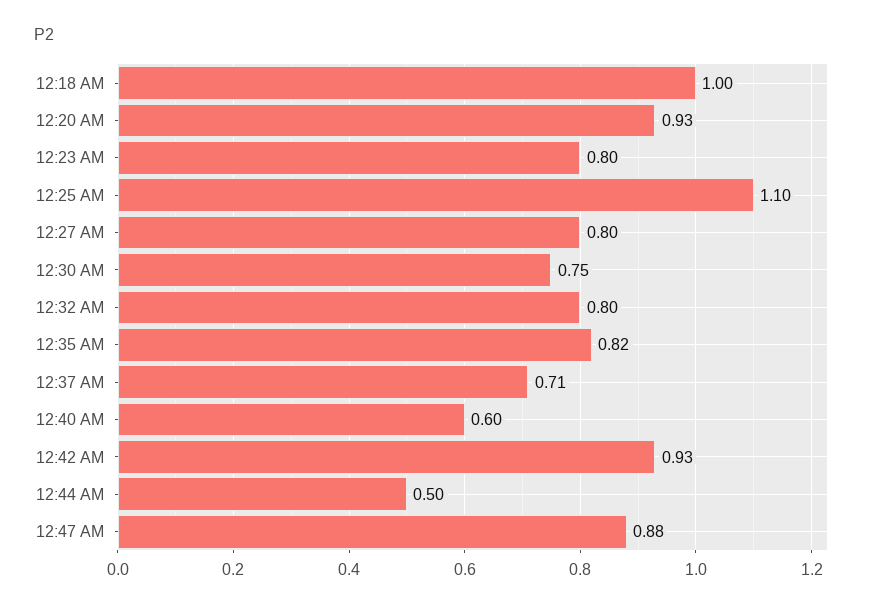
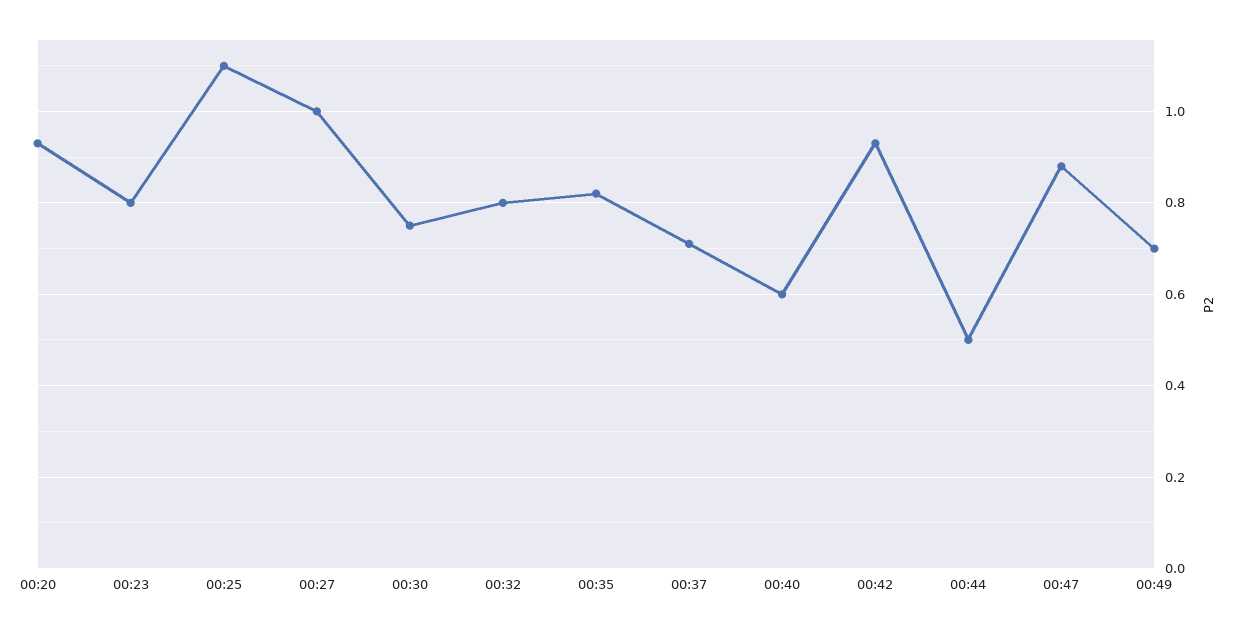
12:18 AM: 1 -> none
12:27 AM: 0.8 -> 1
00:49: none -> 0.7

